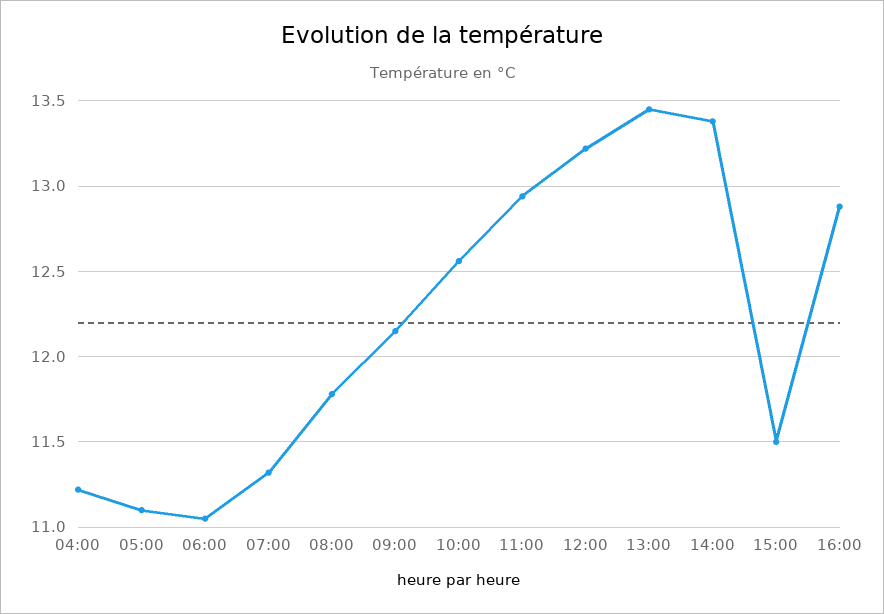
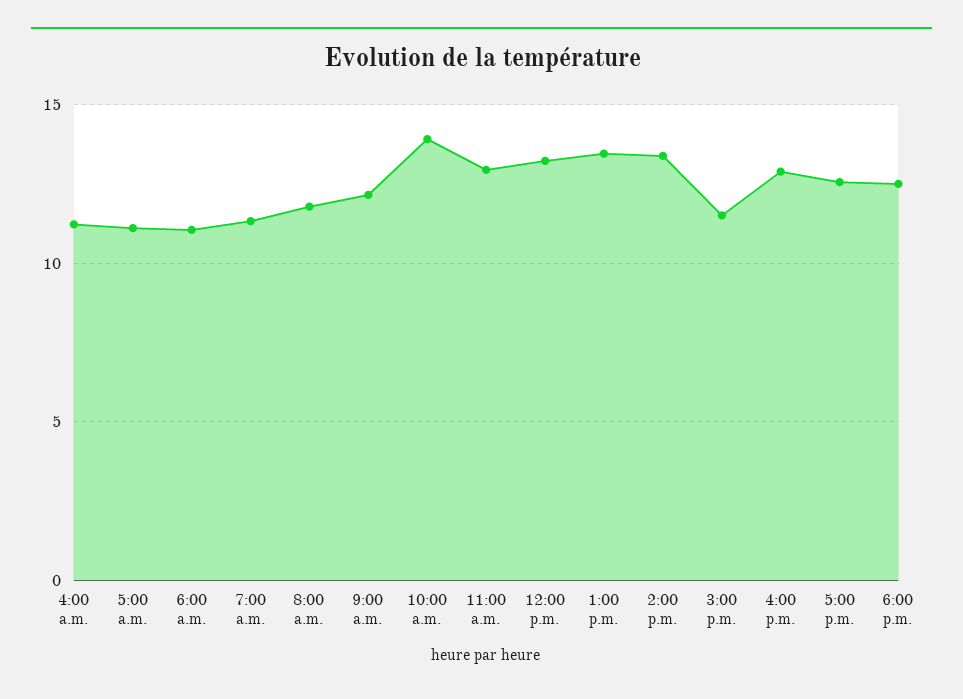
10:00: 12.55 -> 14
5:00 p.m.: none -> 12.5
6:00 p.m.: none -> 12.5

